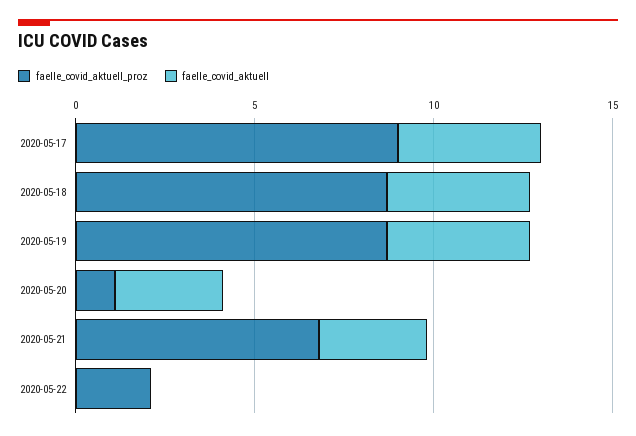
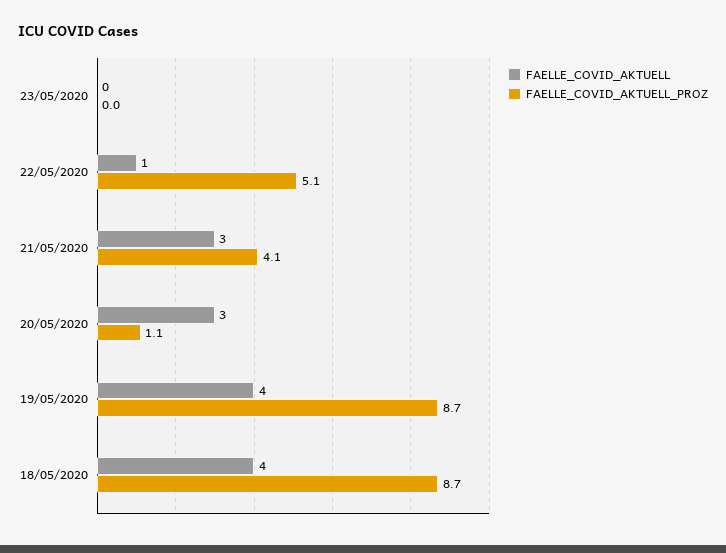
faelle_covid_aktuell_proz, 2020-05-17: 9 -> none
faelle_covid_aktuell, 2020-05-17: 4 -> none
faelle_covid_aktuell_proz, 2020-05-21: 7 -> 4.1
faelle_covid_aktuell_proz, 2020-05-22: 2 -> 5.1
faelle_covid_aktuell, 2020-05-22: 0 -> 1
faelle_covid_aktuell, 23/05/2020: none -> 0
faelle_covid_aktuell_proz, 23/05/2020: none -> 0

